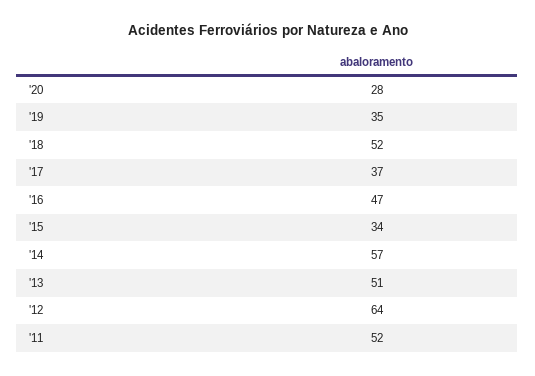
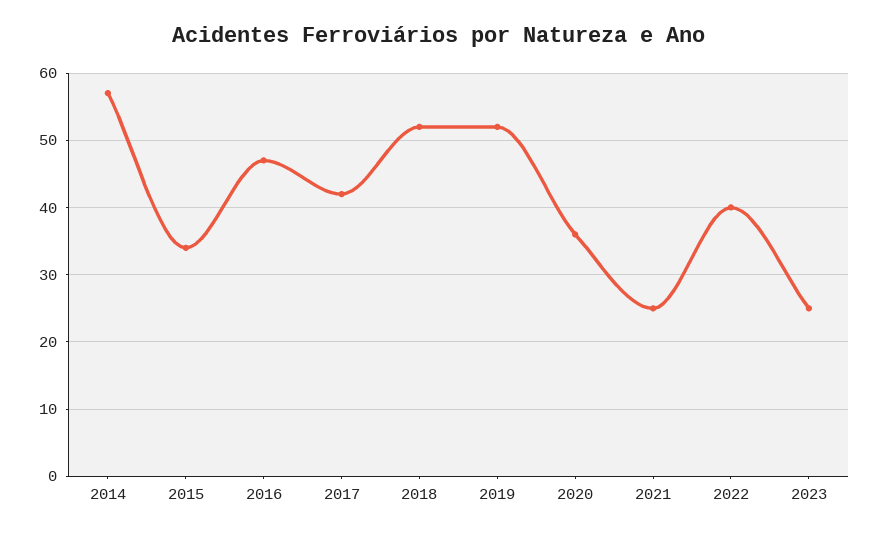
'20: 28 -> 36
'19: 35 -> 52
'17: 37 -> 42
'13: 51 -> none
'12: 64 -> none
'11: 52 -> none
2021: none -> 25
2022: none -> 40
2023: none -> 25

